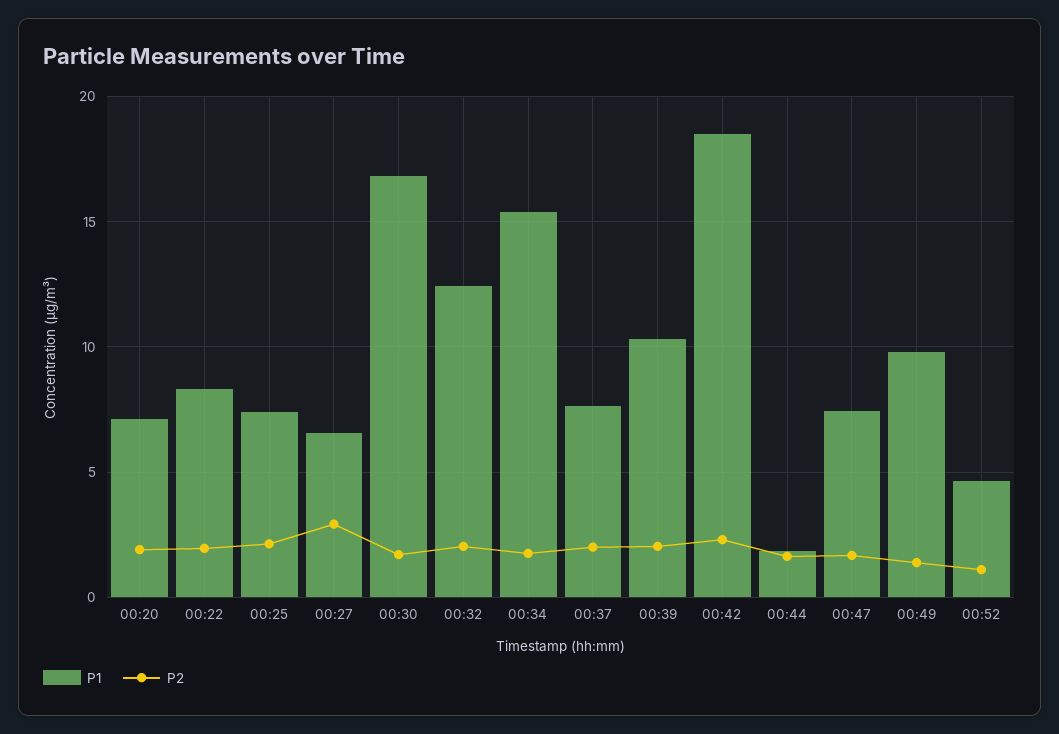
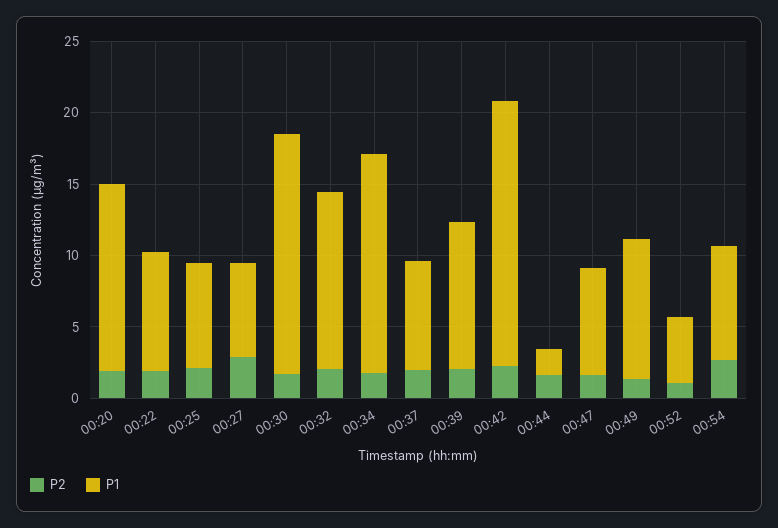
P1, 00:20: 7 -> 13
P2, 00:54: none -> 3
P1, 00:54: none -> 8

